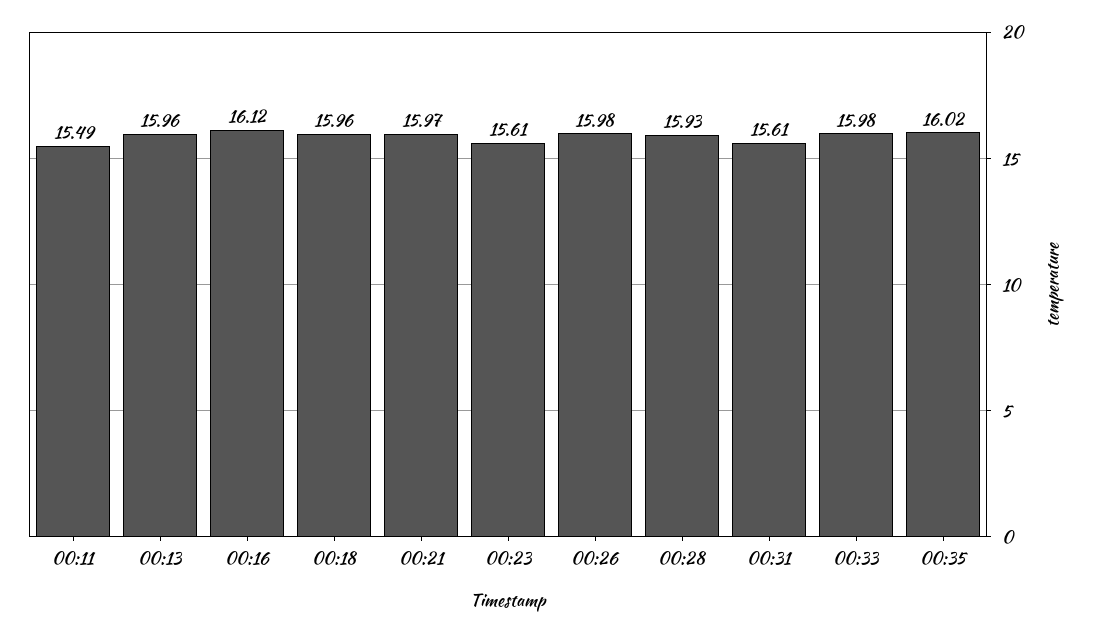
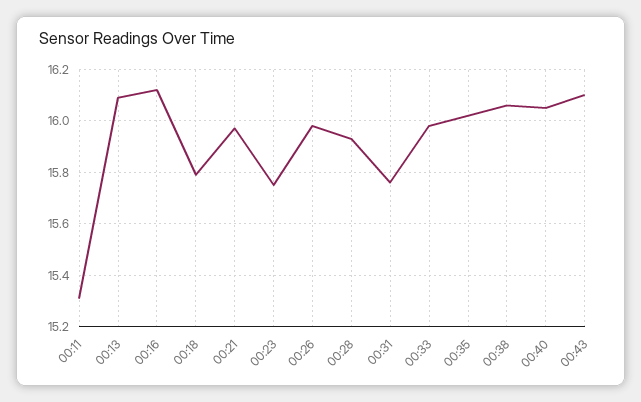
00:11: 15.49 -> 15.3
00:13: 15.96 -> 16.1
00:18: 15.96 -> 15.8
00:23: 15.61 -> 15.75
00:31: 15.61 -> 15.75
00:38: none -> 16.05
00:40: none -> 16.05
00:43: none -> 16.1

